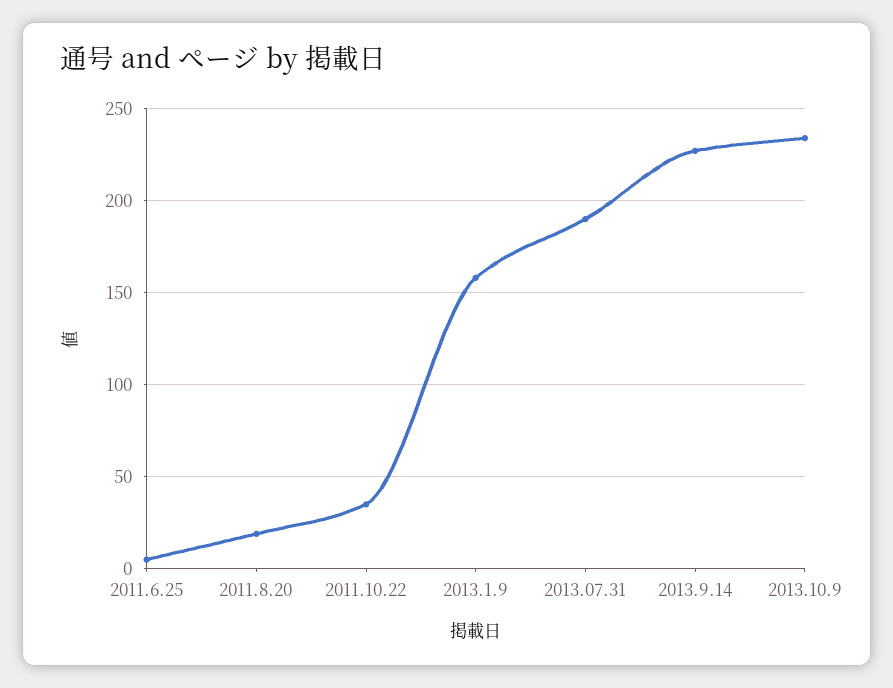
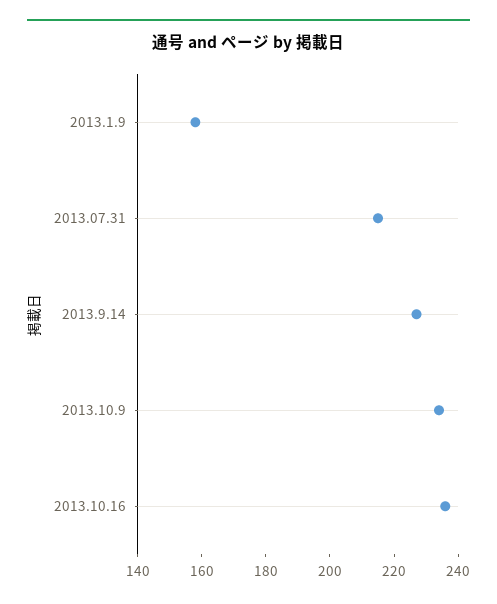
2011.6.25: 5 -> none
2011.8.20: 20 -> none
2011.10.22: 35 -> none
2013.07.31: 190 -> 215
2013.10.16: none -> 235

